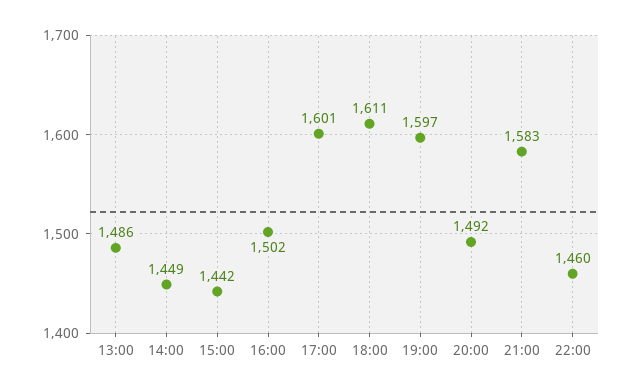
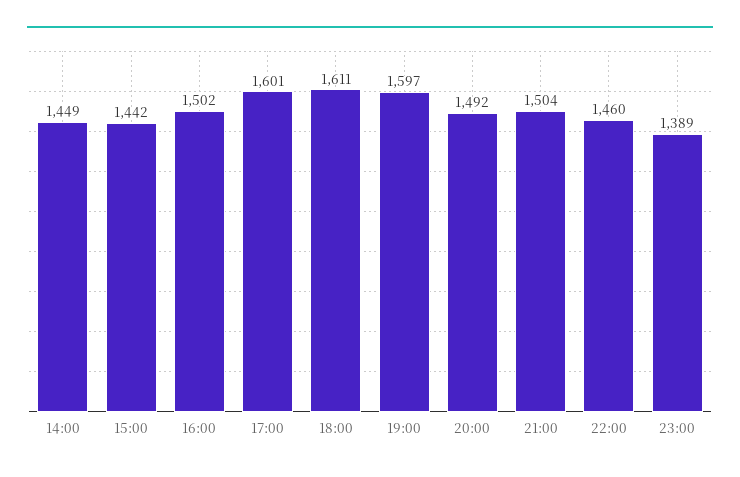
13:00: 1486 -> none
21:00: 1583 -> 1504
23:00: none -> 1389

